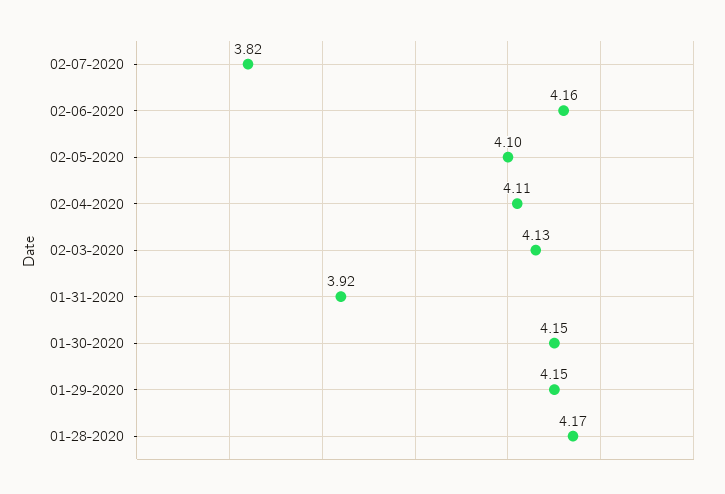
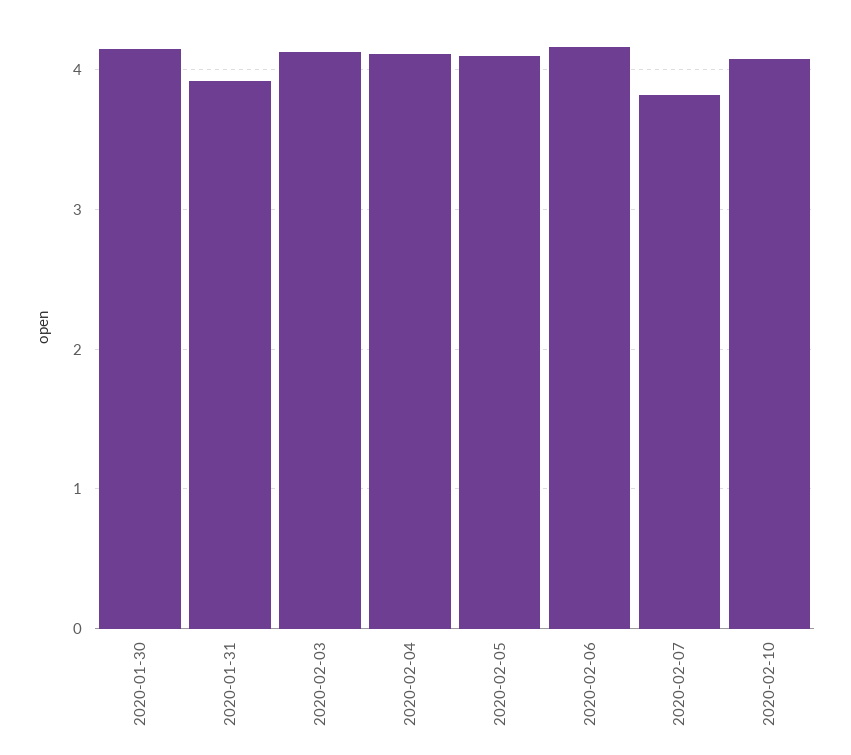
01-29-2020: 4.15 -> none
01-28-2020: 4.17 -> none
2020-02-10: none -> 4.1

